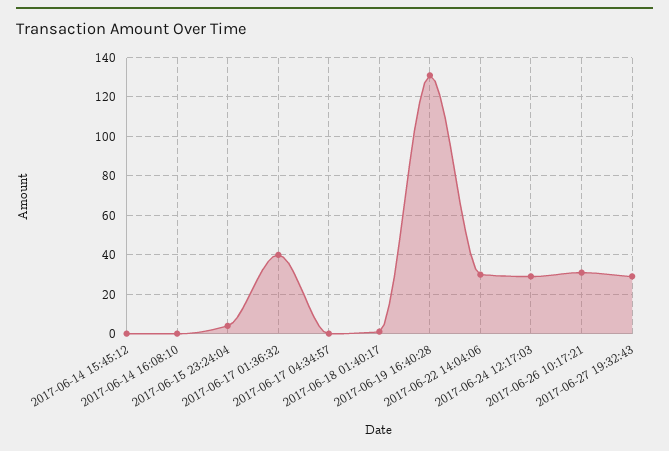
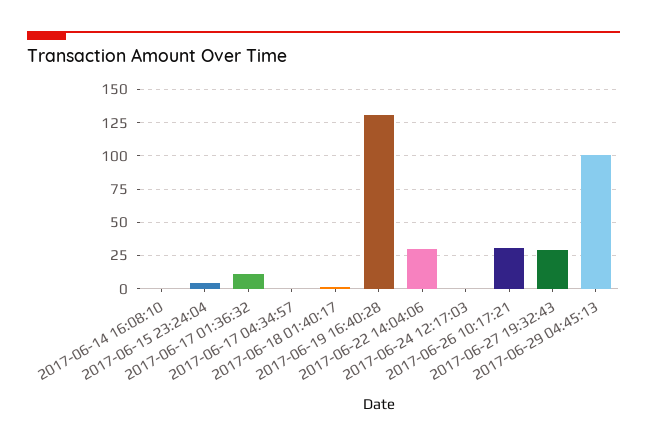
2017-06-14 15:45:12: 0 -> none
2017-06-17 01:36:32: 40 -> 10
2017-06-24 12:17:03: 30 -> 0
2017-06-29 04:45:13: none -> 100

